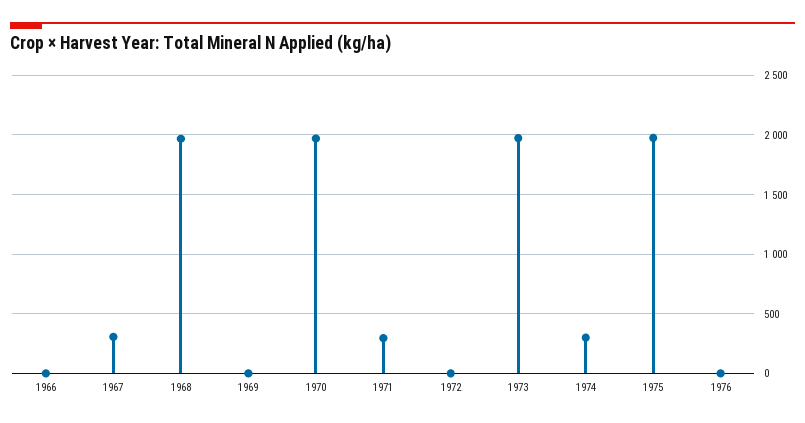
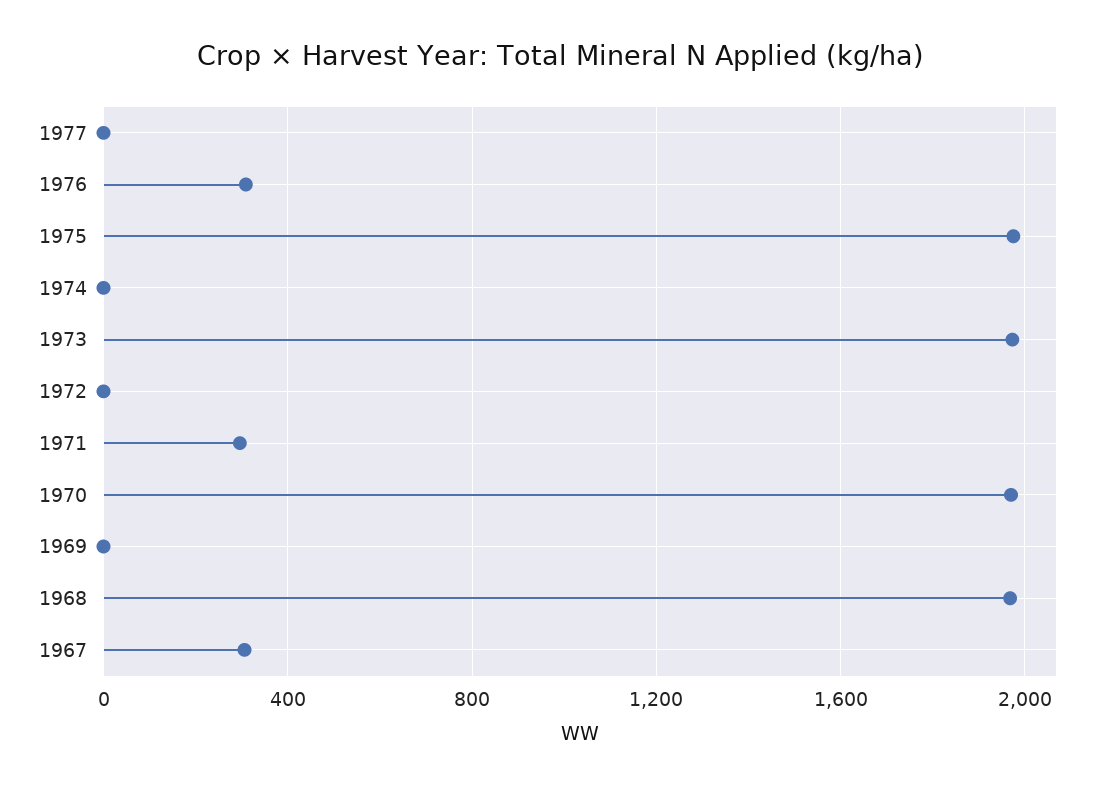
1966: 0 -> none
1974: 300 -> 0
1976: 0 -> 300
1977: none -> 0

